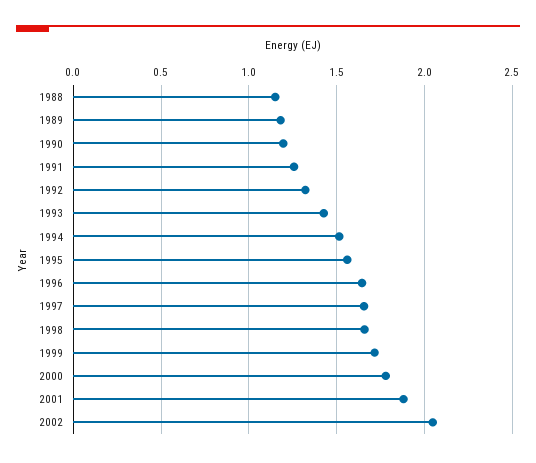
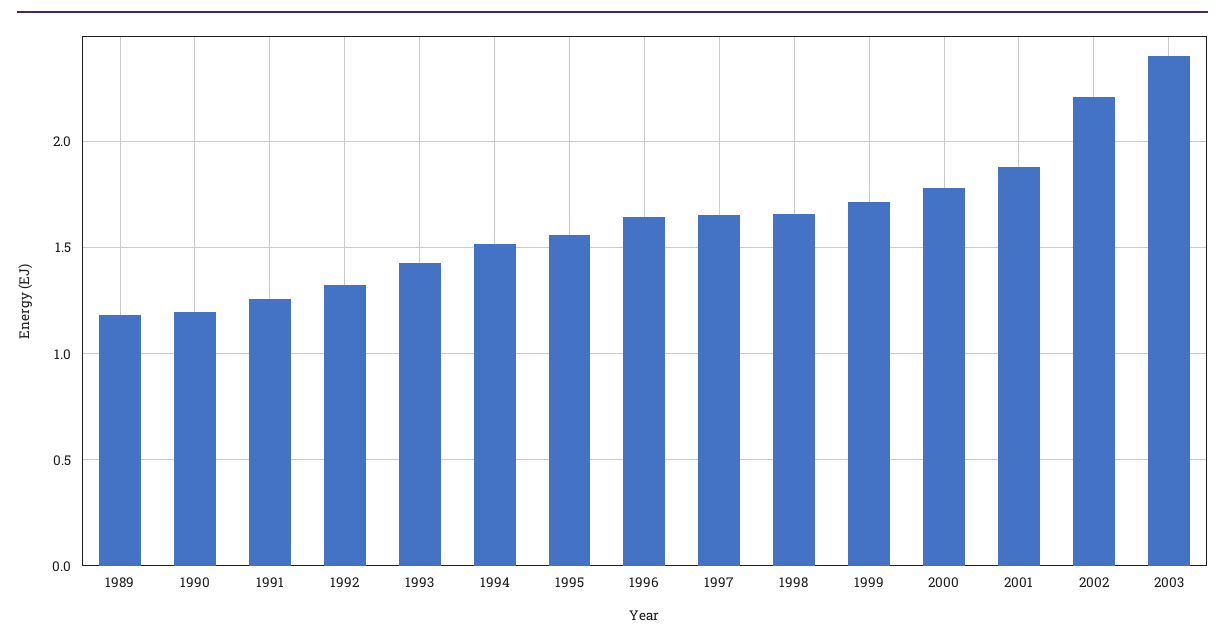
1988: 1.15 -> none
2002: 2.05 -> 2.2
2003: none -> 2.4

